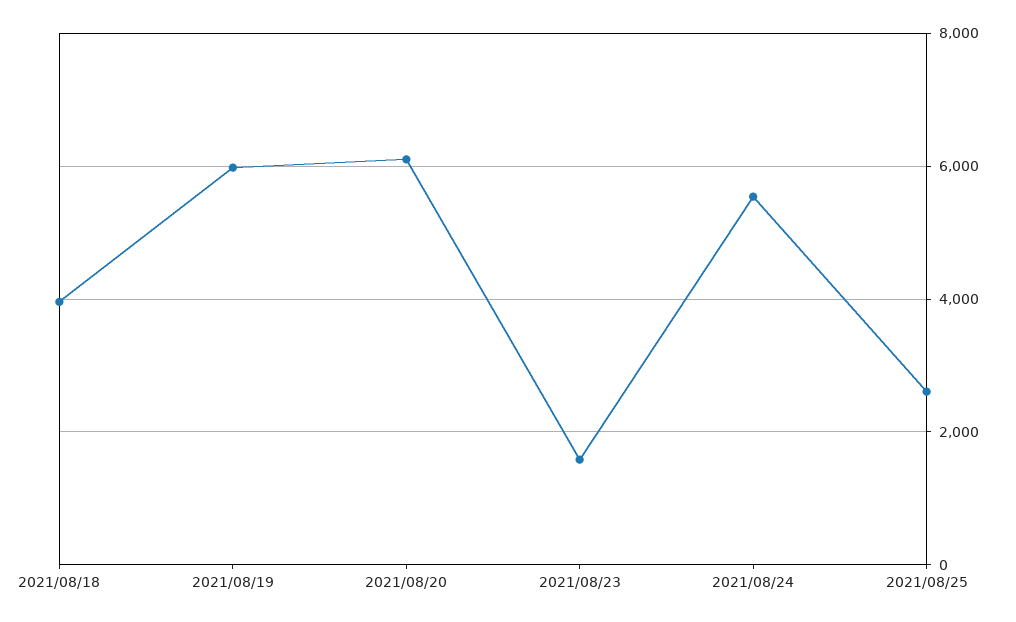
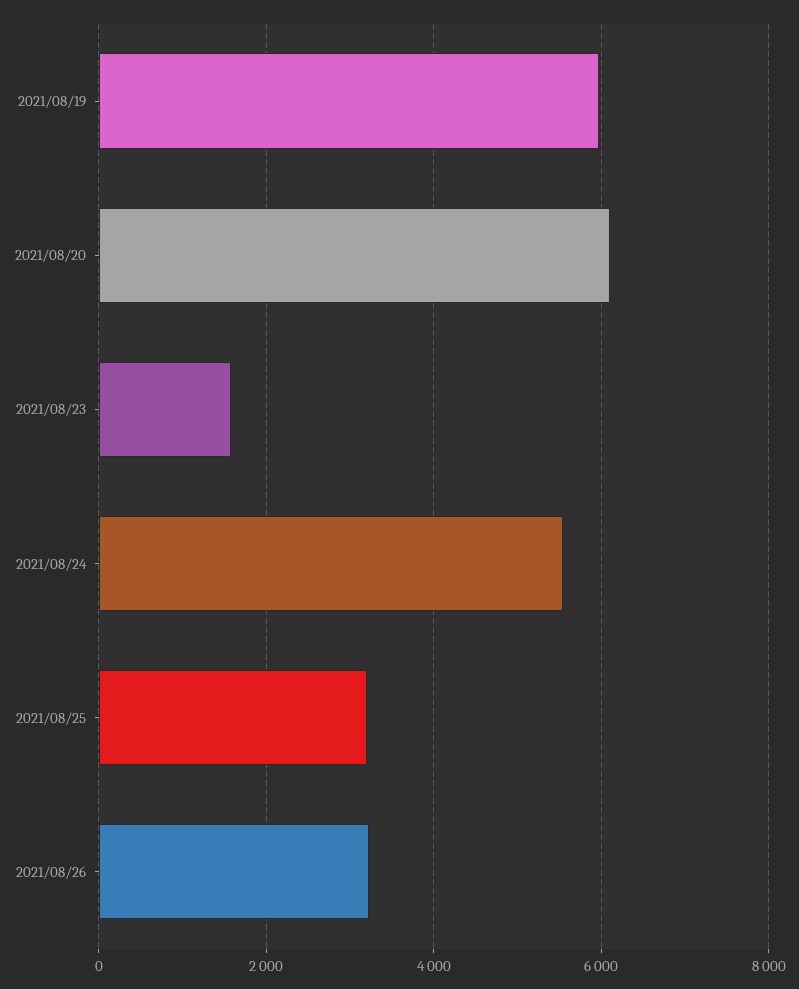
2021/08/18: 4000 -> none
2021/08/25: 2600 -> 3200
2021/08/26: none -> 3200

